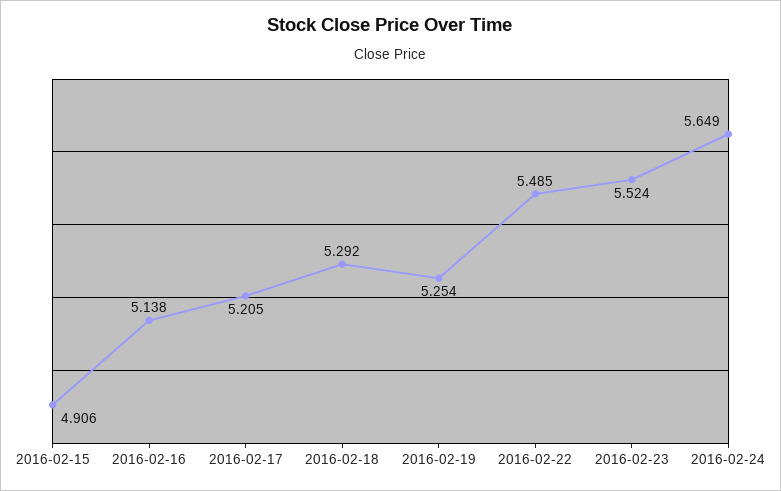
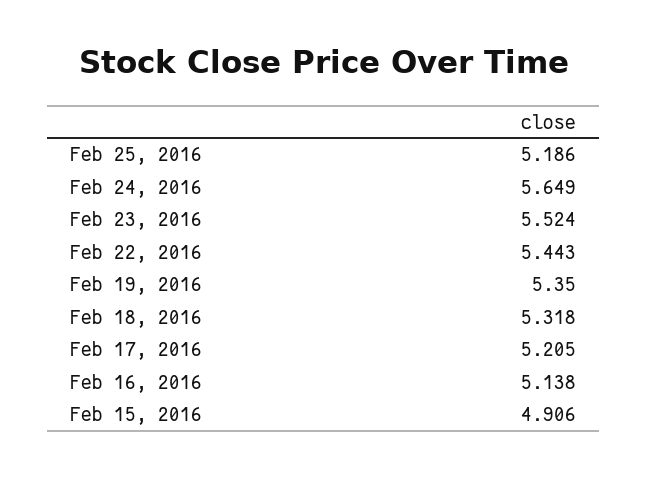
2016-02-18: 5.292 -> 5.318
2016-02-19: 5.254 -> 5.35
2016-02-22: 5.485 -> 5.443
Feb 25, 2016: none -> 5.186

